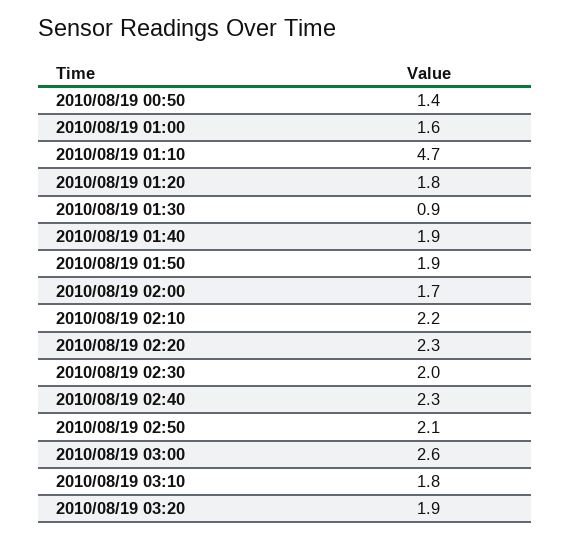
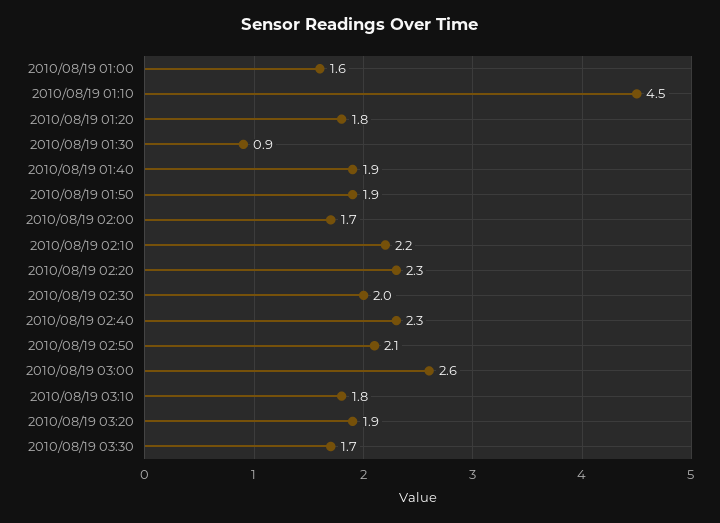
2010/08/19 00:50: 1.4 -> none
2010/08/19 01:10: 4.7 -> 4.5
2010/08/19 03:30: none -> 1.7

